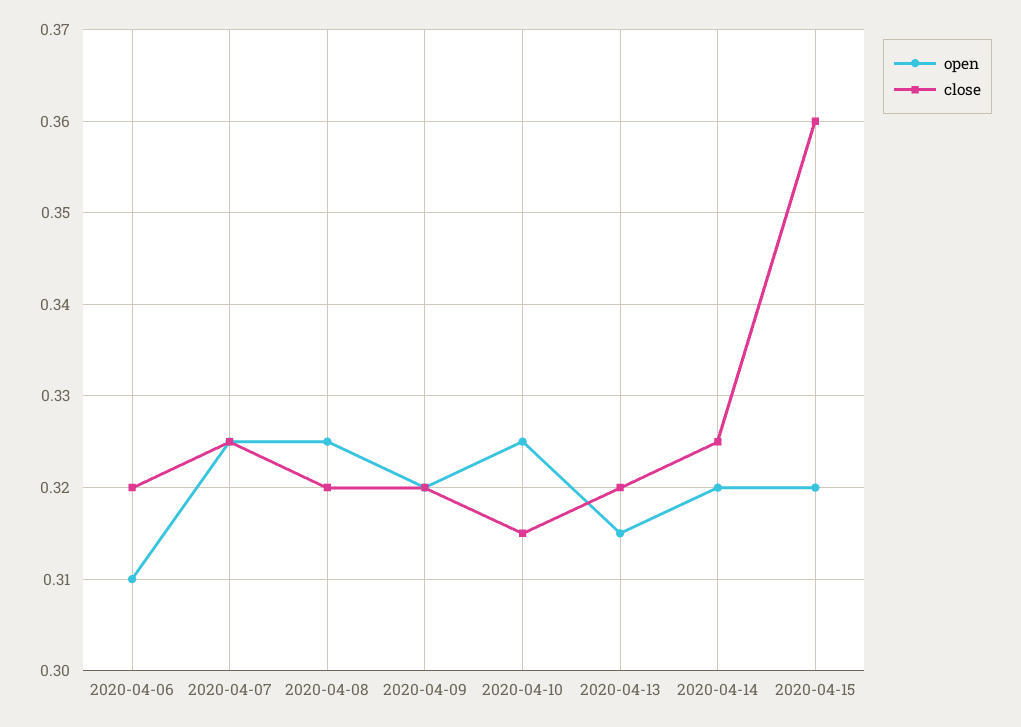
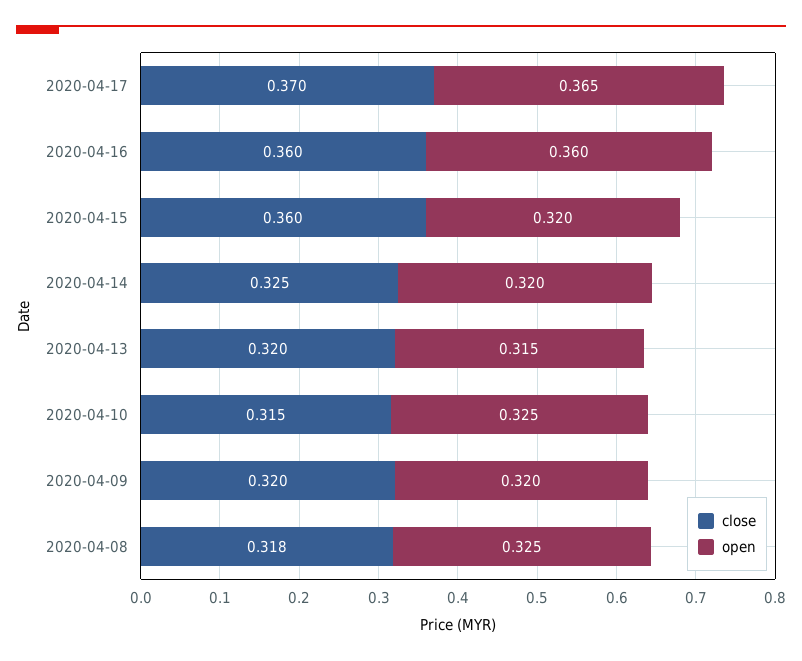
open, 2020-04-06: 0.31 -> none
close, 2020-04-06: 0.32 -> none
open, 2020-04-07: 0.325 -> none
close, 2020-04-07: 0.325 -> none
close, 2020-04-08: 0.32 -> 0.318
close, 2020-04-17: none -> 0.37
open, 2020-04-17: none -> 0.365
close, 2020-04-16: none -> 0.36
open, 2020-04-16: none -> 0.36

